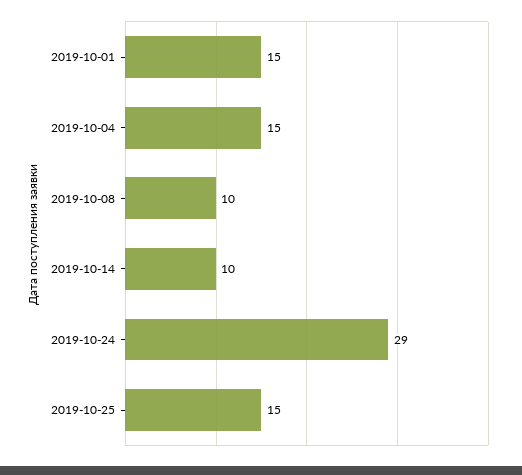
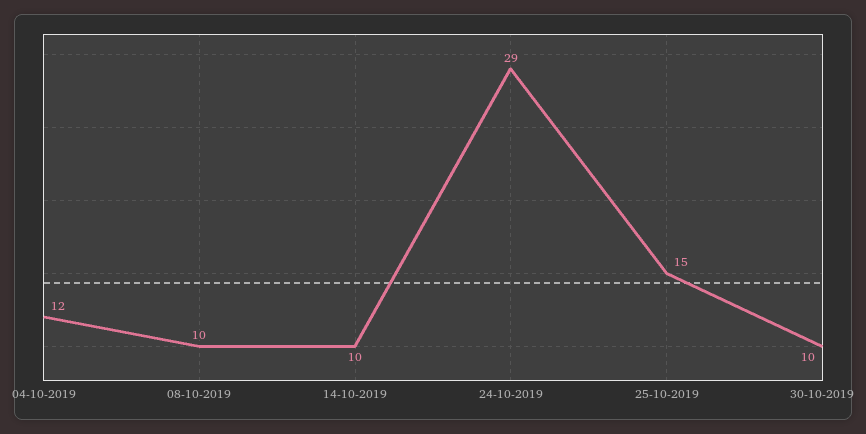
2019-10-01: 15 -> none
2019-10-04: 15 -> 12
30-10-2019: none -> 10

